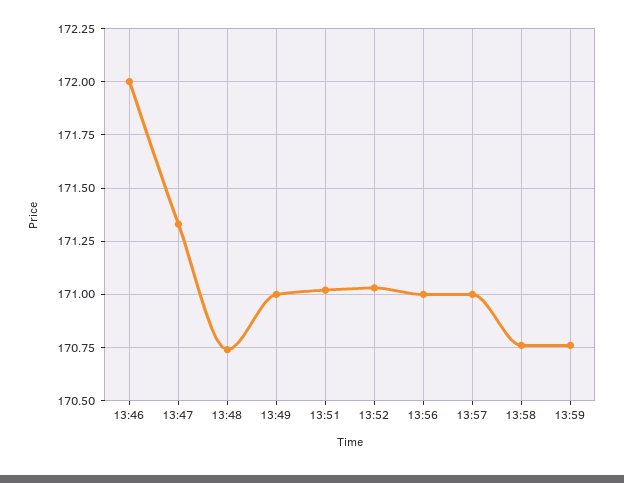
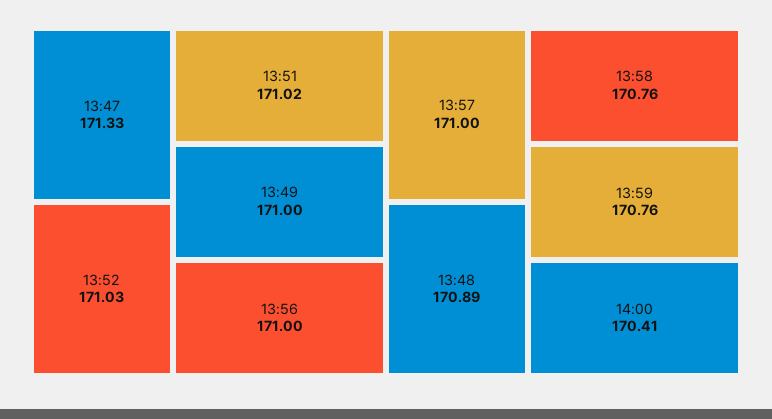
13:46: 172 -> none
13:48: 170.75 -> 170.89
14:00: none -> 170.41

